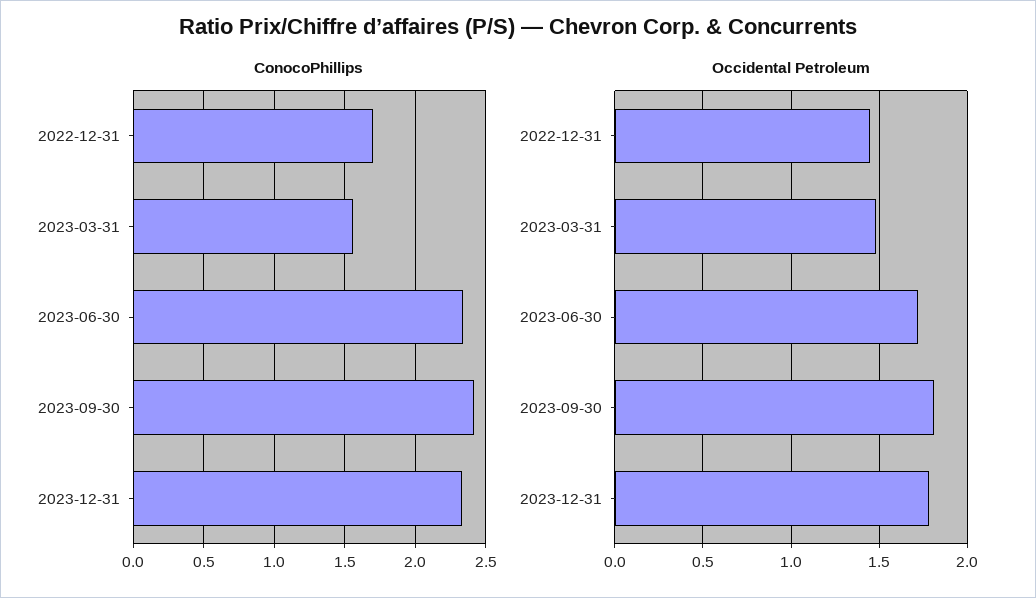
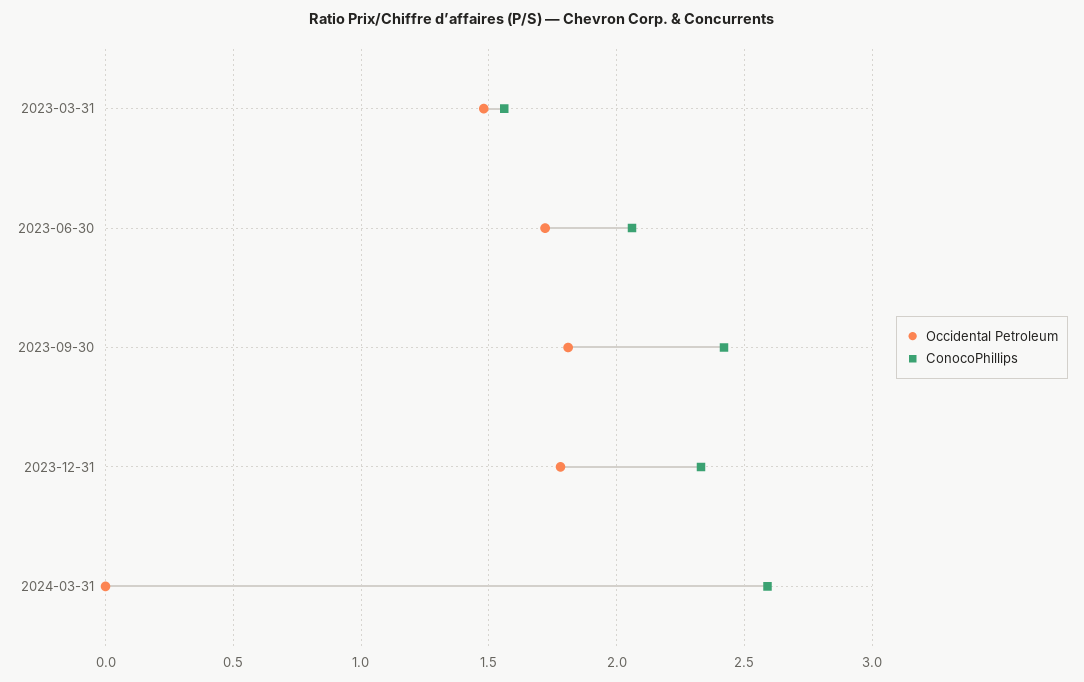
ConocoPhillips, 2022-12-31: 1.7 -> none
ConocoPhillips, 2023-06-30: 2.35 -> 2.05
Occidental Petroleum, 2022-12-31: 1.45 -> none
Occidental Petroleum, 2024-03-31: none -> 0
ConocoPhillips, 2024-03-31: none -> 2.6

